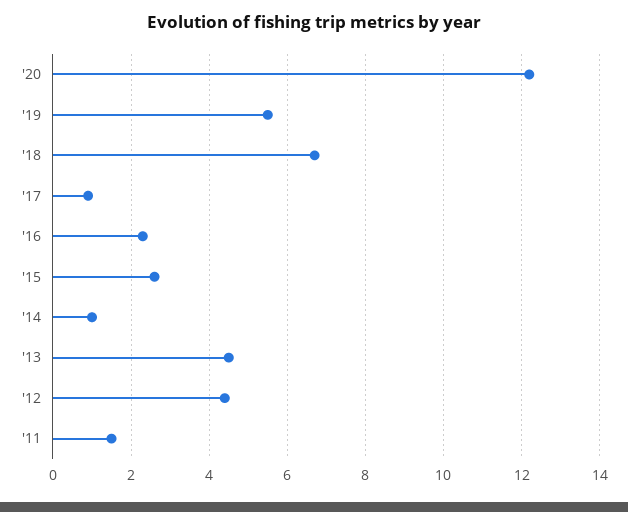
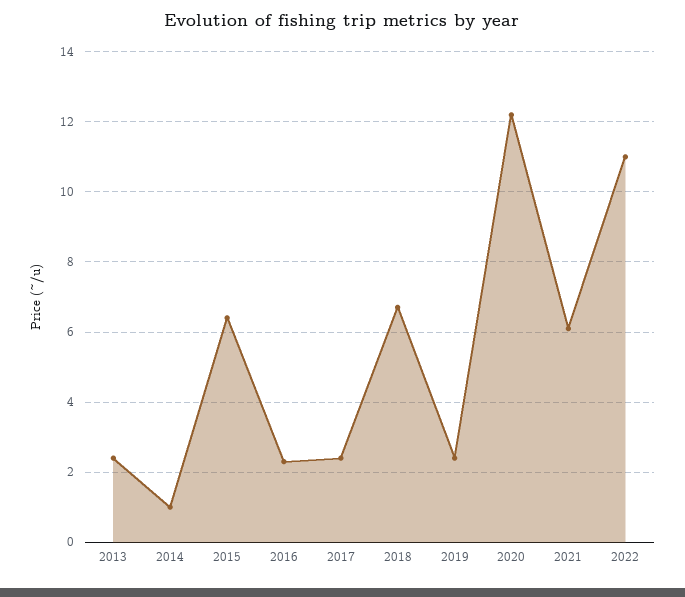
'19: 5.5 -> 2.5
'17: 1 -> 2.5
'15: 2.5 -> 6.5
'13: 4.5 -> 2.5
'12: 4.5 -> none
'11: 1.5 -> none
2021: none -> 6
2022: none -> 11

